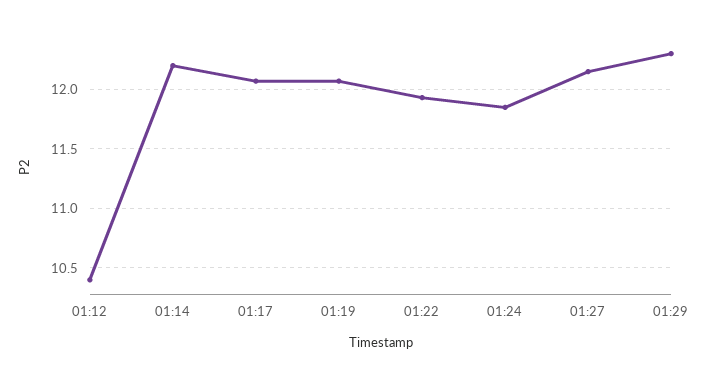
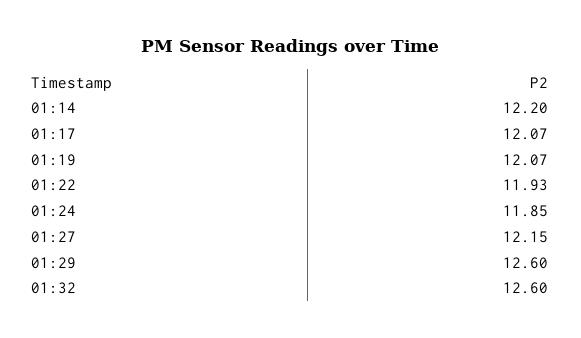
01:12: 10.4 -> none
01:29: 12.3 -> 12.6
01:32: none -> 12.6

